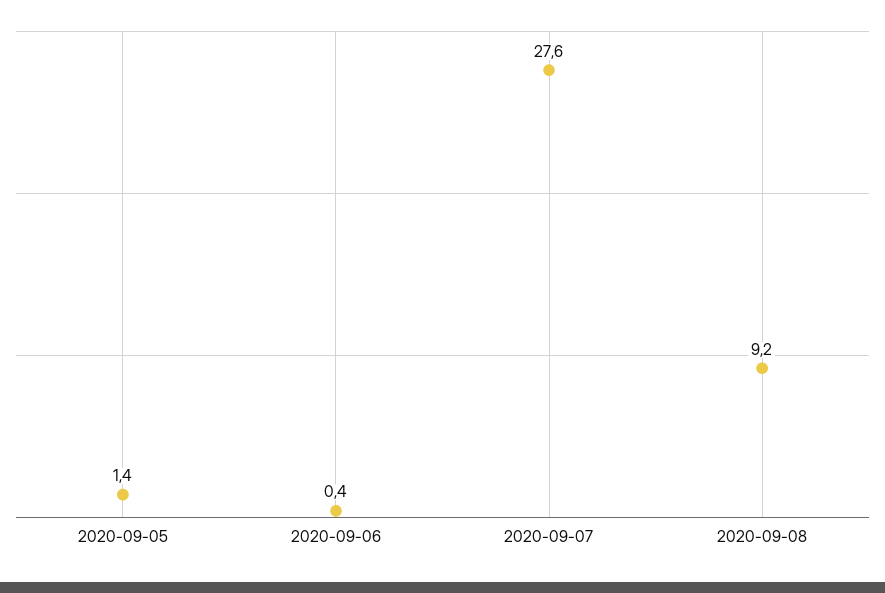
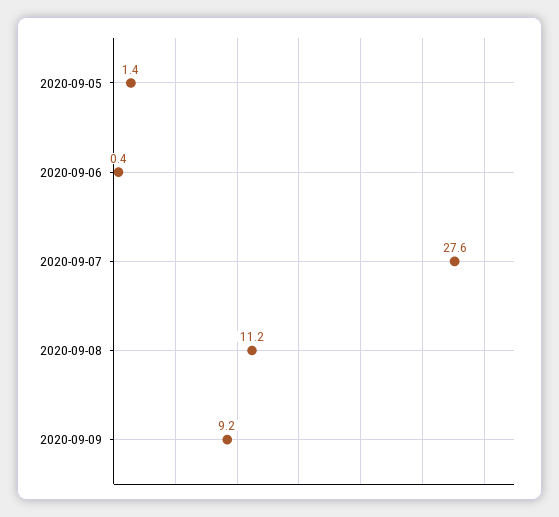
2020-09-08: 9.2 -> 11.2
2020-09-09: none -> 9.2

